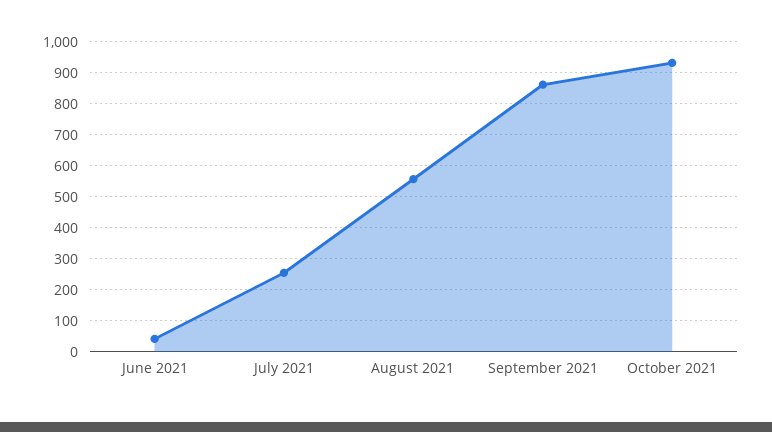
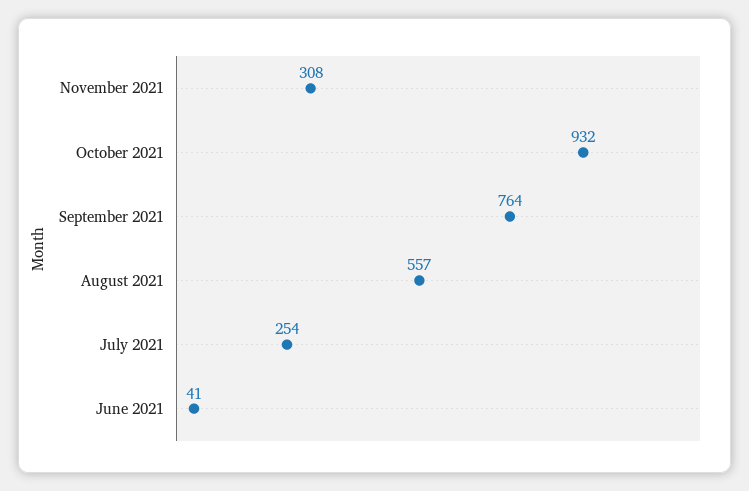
September 2021: 860 -> 764
November 2021: none -> 308

